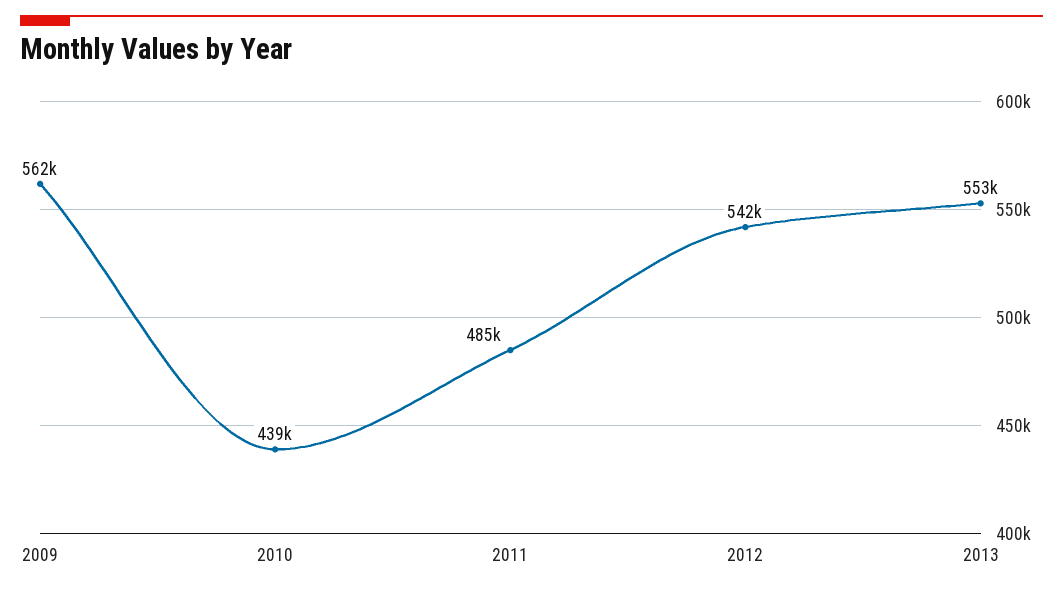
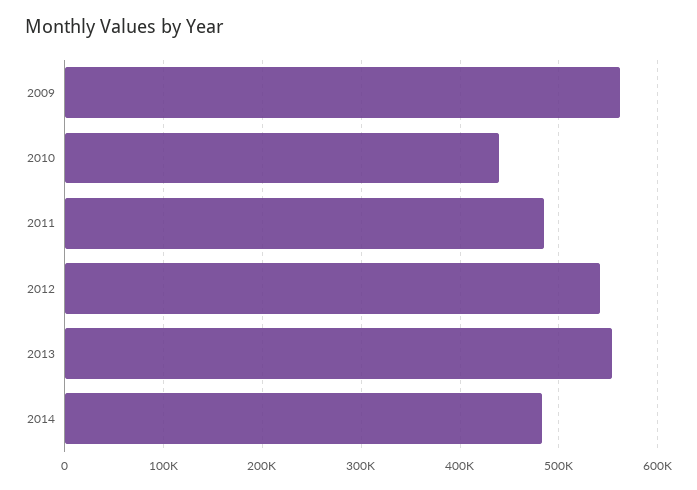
2014: none -> 480000

